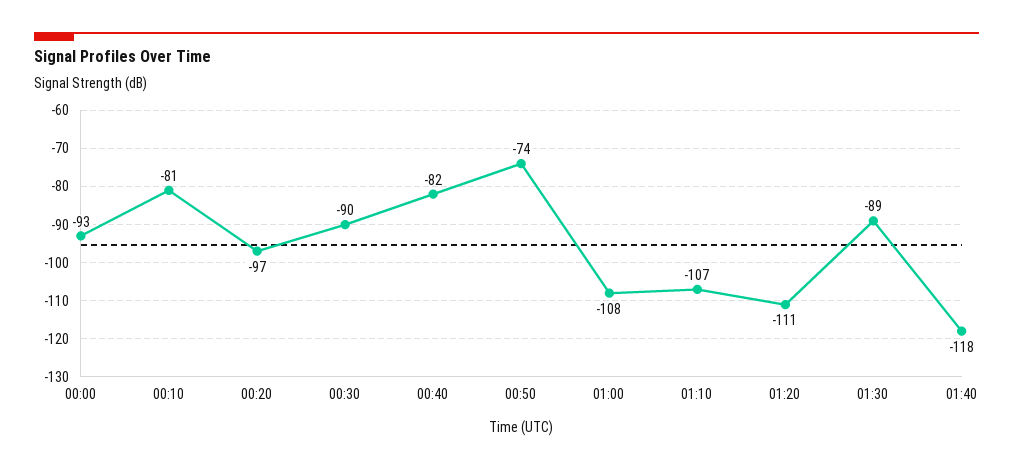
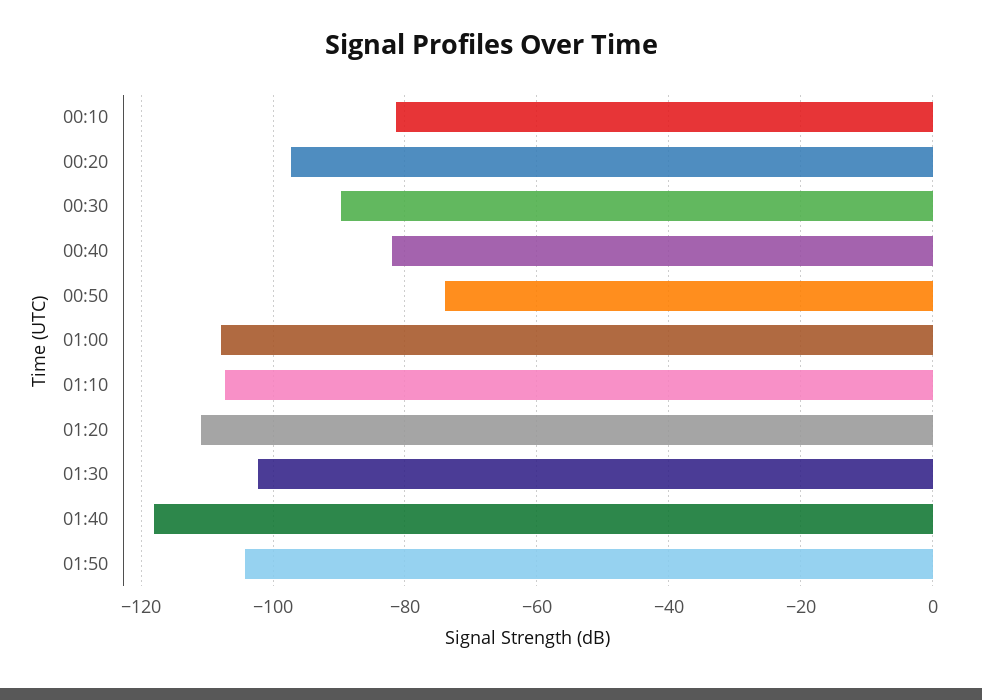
00:00: -93 -> none
01:30: -89 -> -102
01:50: none -> -104

